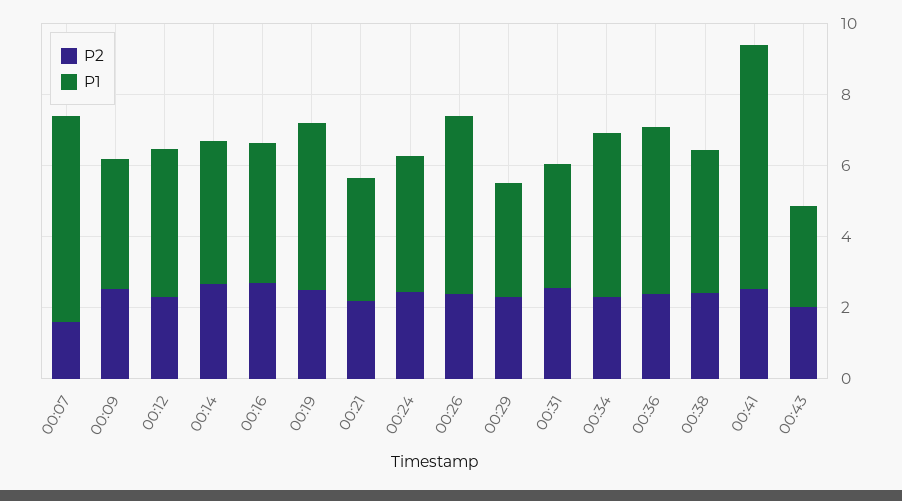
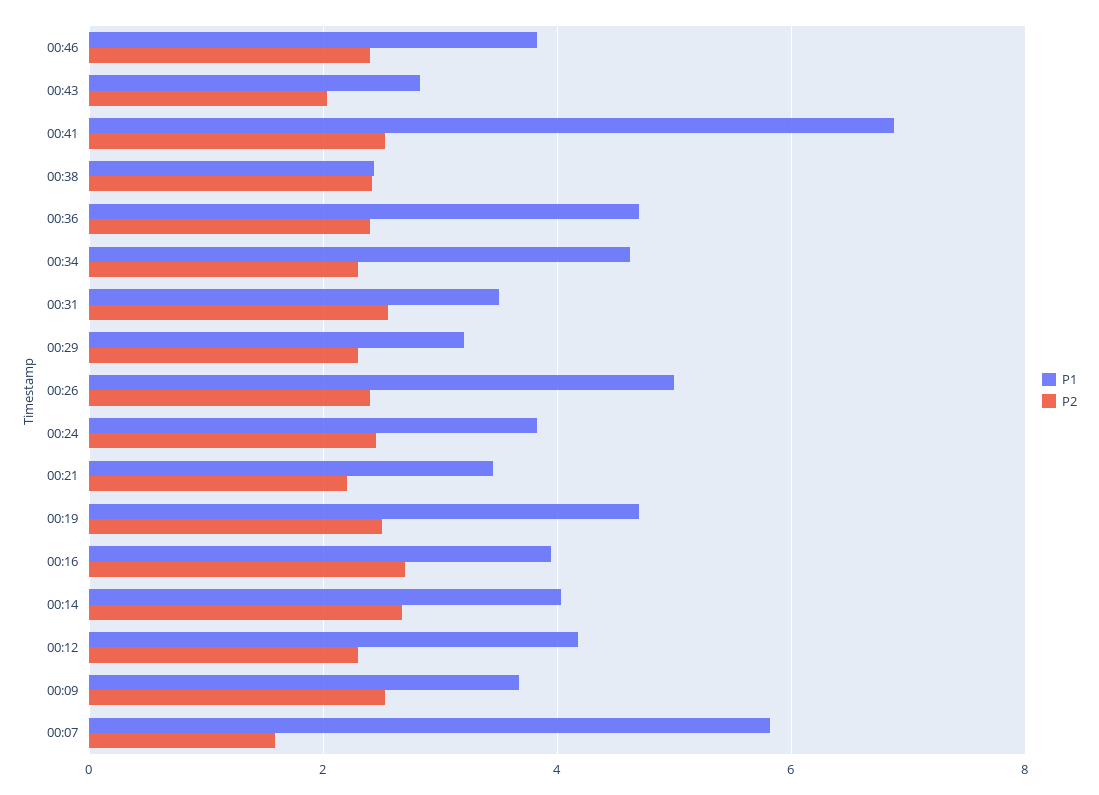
P1, 00:38: 4 -> 2.4
P1, 00:46: none -> 3.8
P2, 00:46: none -> 2.4

